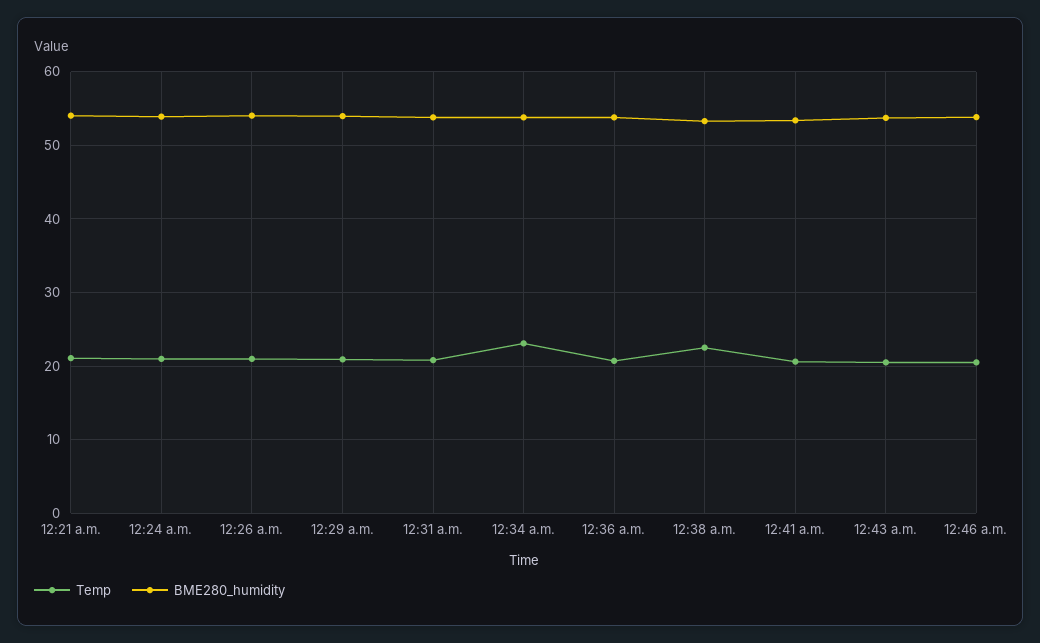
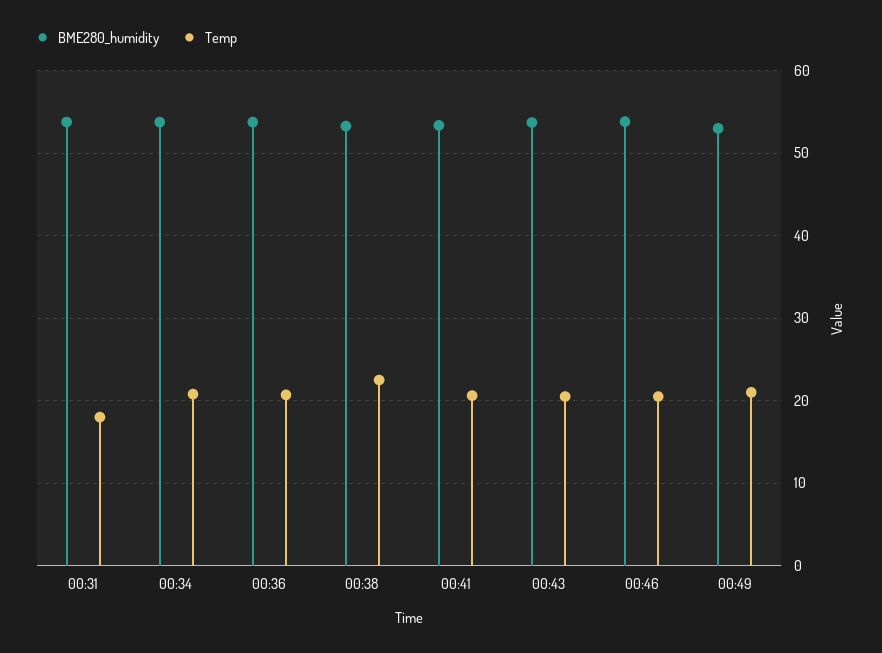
Temp, 12:21 a.m.: 21 -> none
BME280_humidity, 12:21 a.m.: 54 -> none
Temp, 12:24 a.m.: 21 -> none
BME280_humidity, 12:24 a.m.: 54 -> none
Temp, 12:26 a.m.: 21 -> none
BME280_humidity, 12:26 a.m.: 54 -> none
Temp, 12:29 a.m.: 21 -> none
BME280_humidity, 12:29 a.m.: 54 -> none
Temp, 12:31 a.m.: 21 -> 18
Temp, 12:34 a.m.: 23 -> 21
BME280_humidity, 00:49: none -> 53
Temp, 00:49: none -> 21

